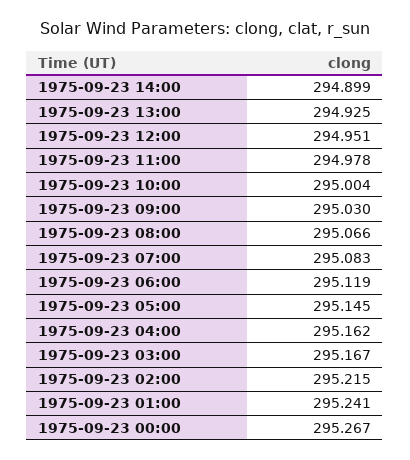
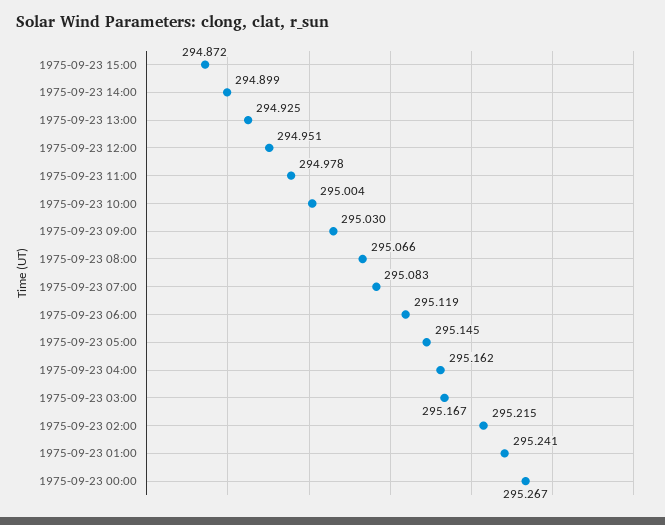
1975-09-23 15:00: none -> 294.872

